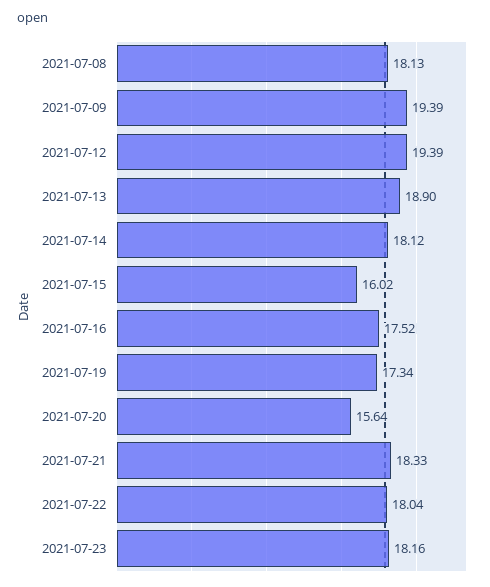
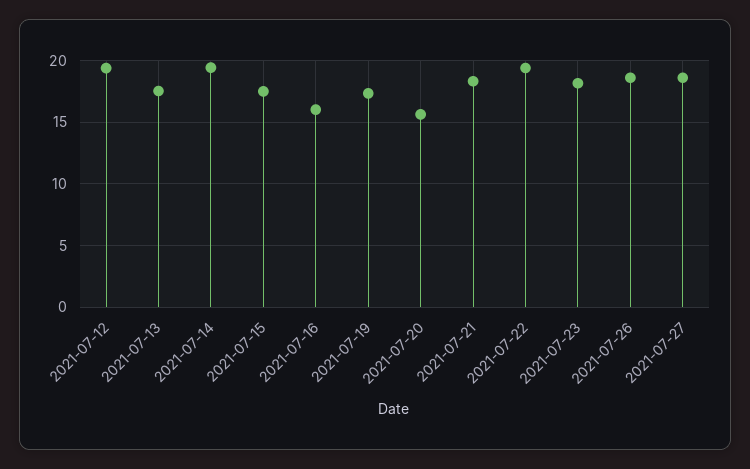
2021-07-08: 18.13 -> none
2021-07-09: 19.39 -> none
2021-07-13: 18.9 -> 17.5
2021-07-14: 18.12 -> 19.5
2021-07-15: 16.02 -> 17.5
2021-07-16: 17.52 -> 16
2021-07-22: 18.04 -> 19.5
2021-07-26: none -> 18.5
2021-07-27: none -> 18.5

